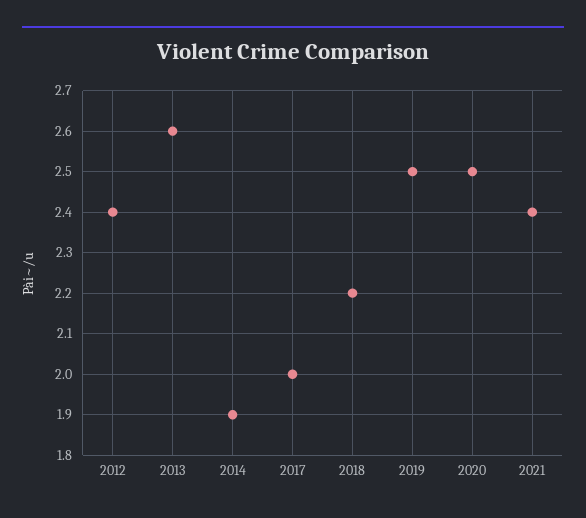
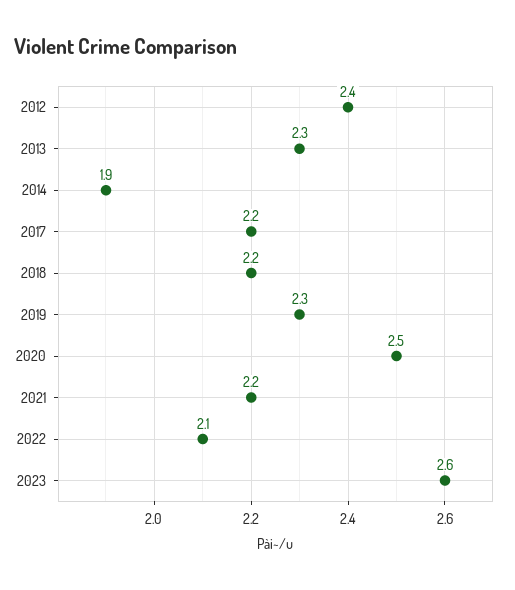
2013: 2.6 -> 2.3
2017: 2 -> 2.2
2019: 2.5 -> 2.3
2021: 2.4 -> 2.2
2022: none -> 2.1
2023: none -> 2.6

